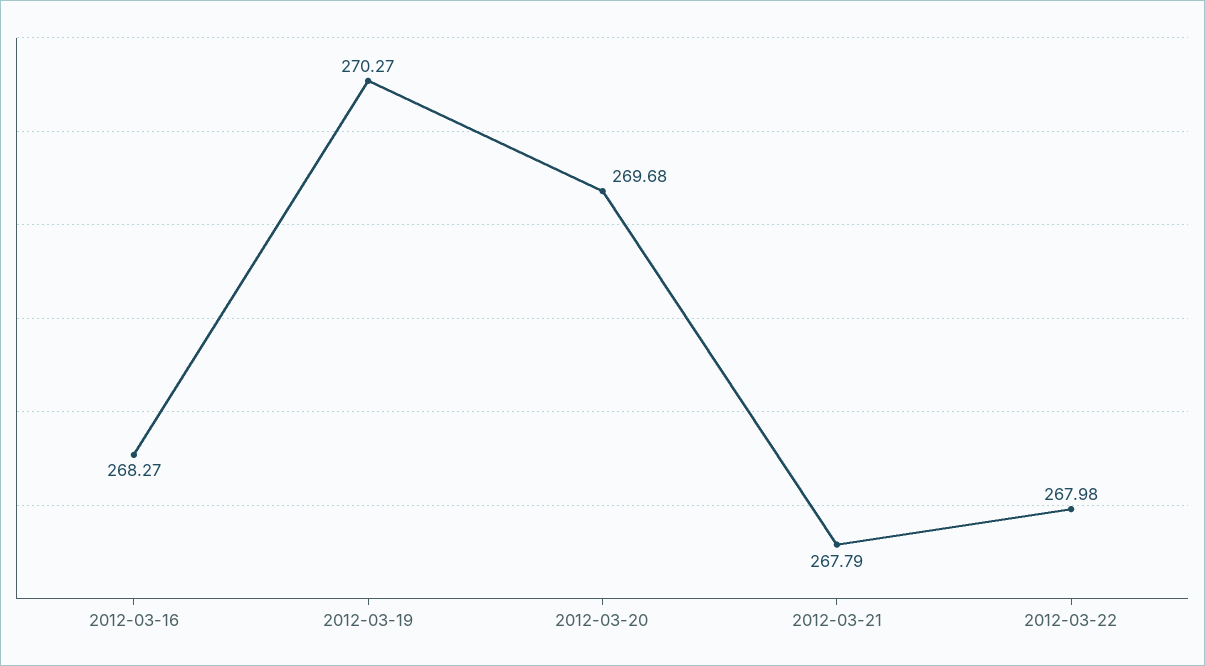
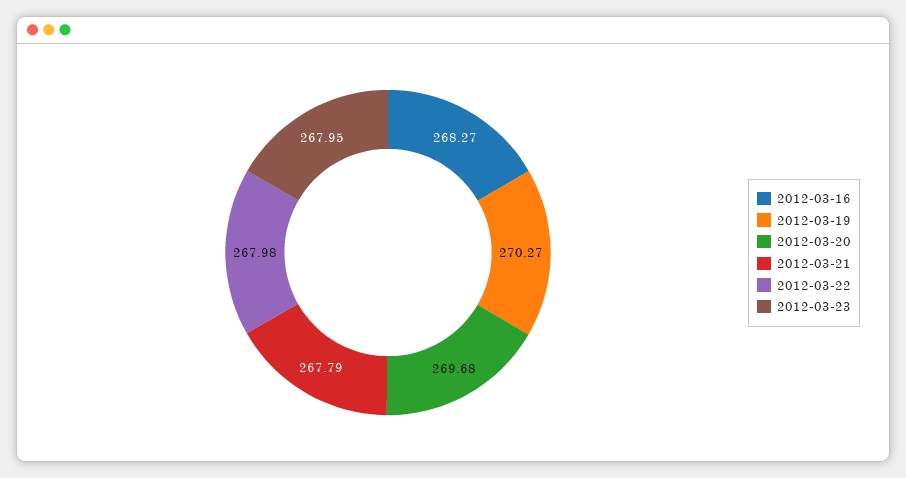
2012-03-23: none -> 267.95

